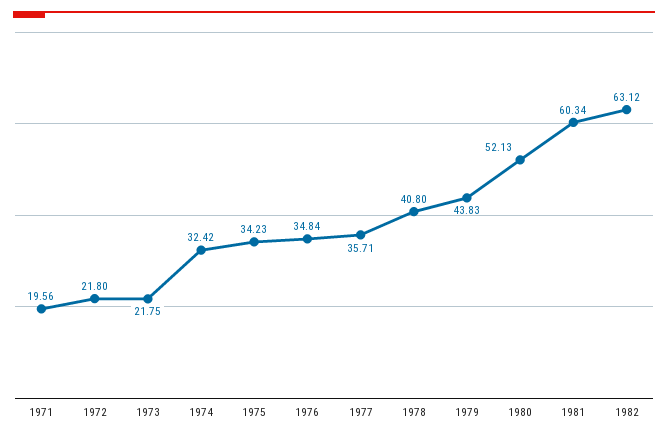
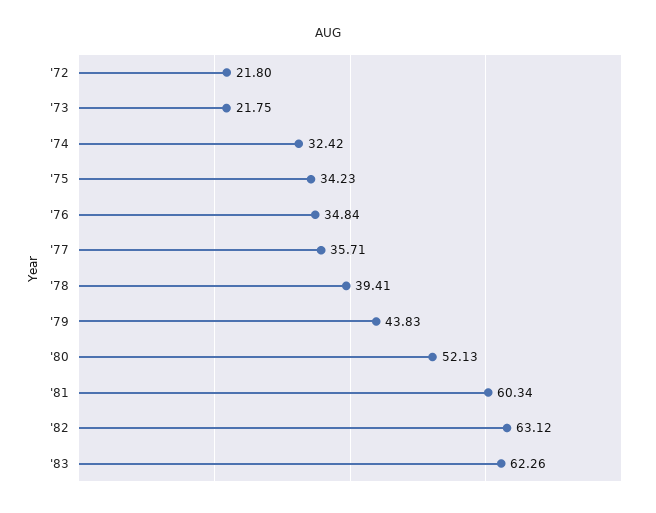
1971: 19.56 -> none
1978: 40.8 -> 39.41
'83: none -> 62.26

